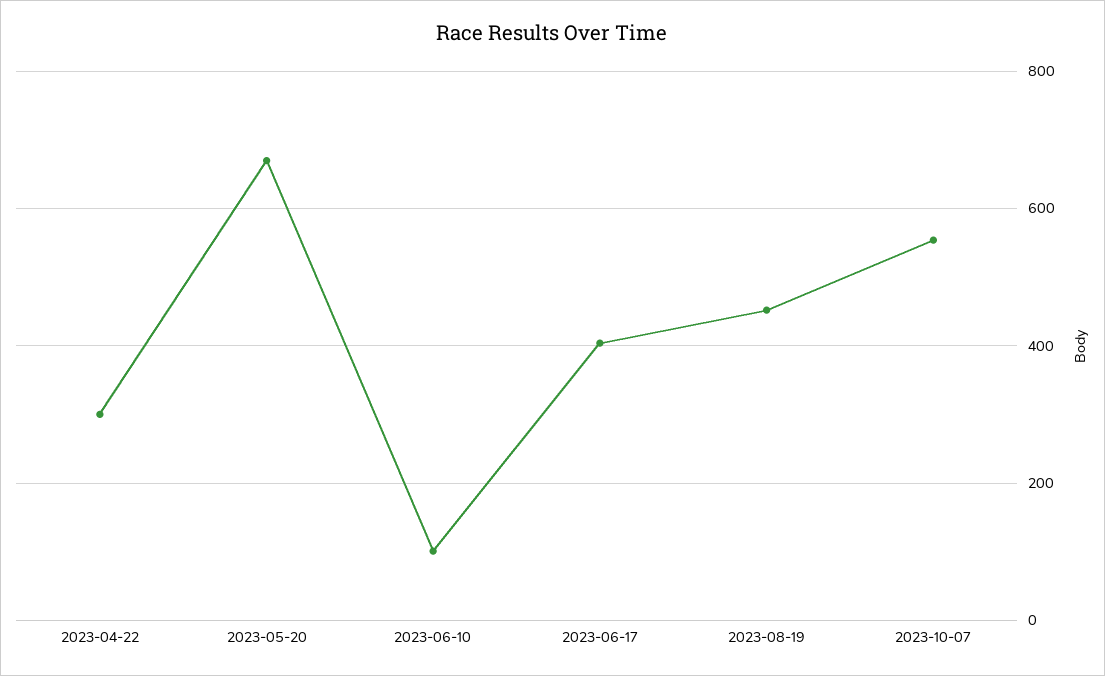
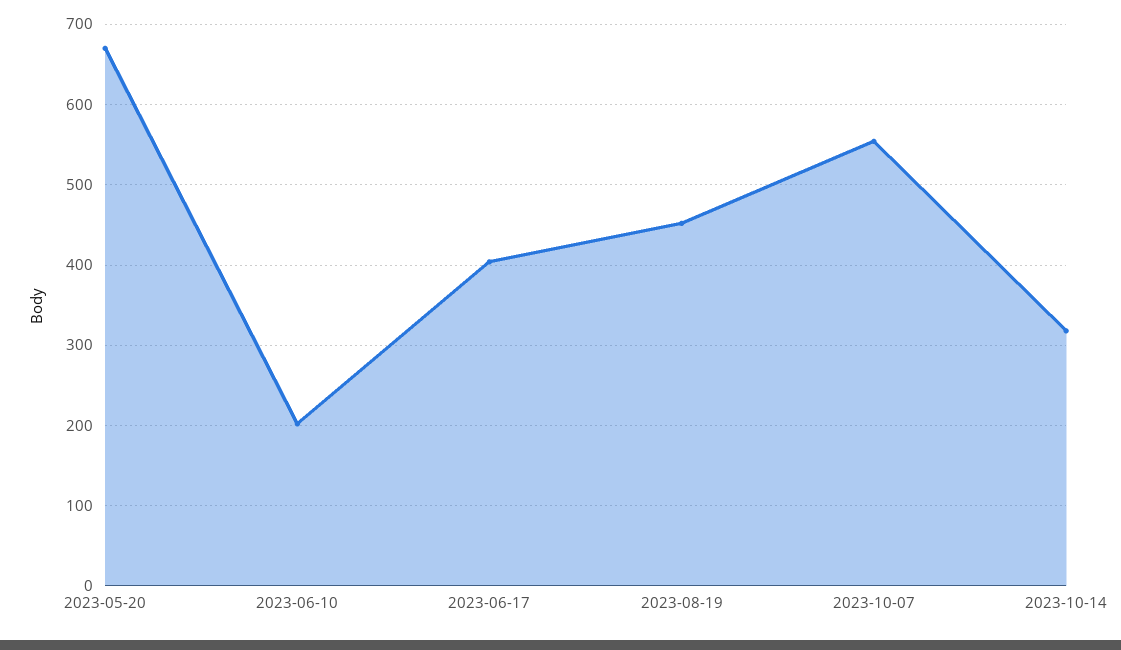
2023-04-22: 300 -> none
2023-06-10: 100 -> 200
2023-10-14: none -> 320

